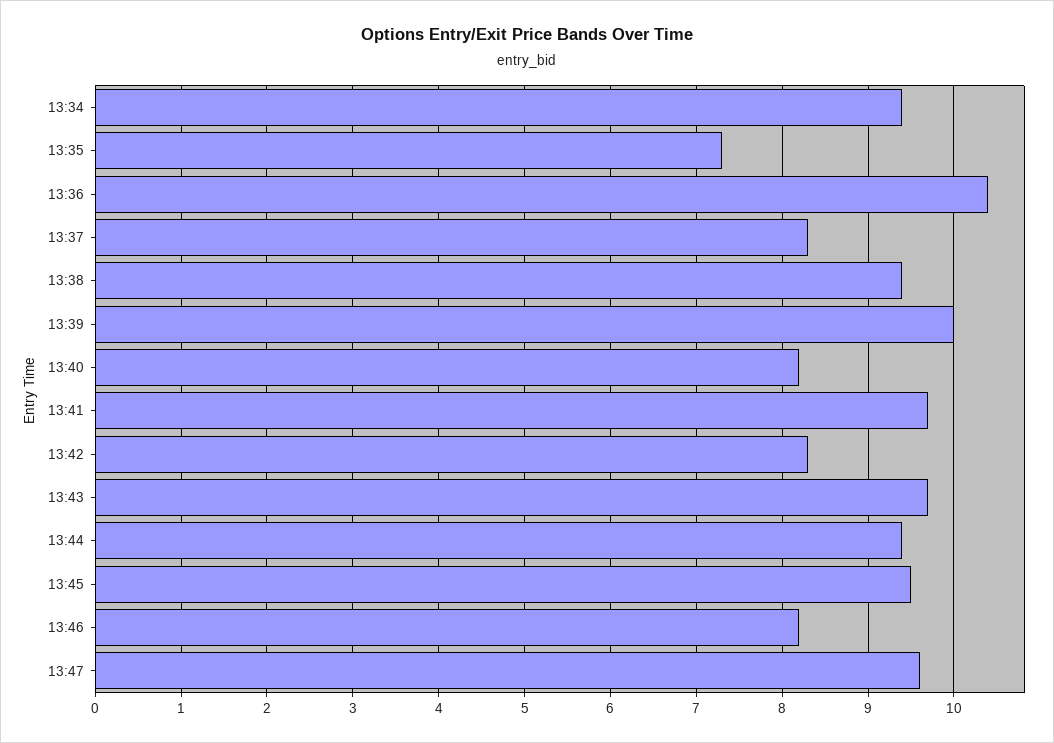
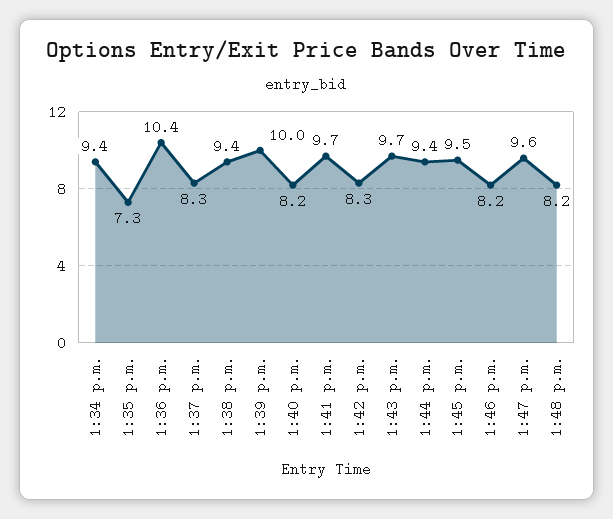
1:48 p.m.: none -> 8.2

